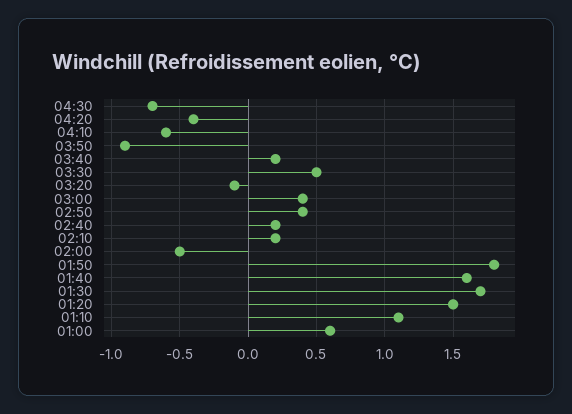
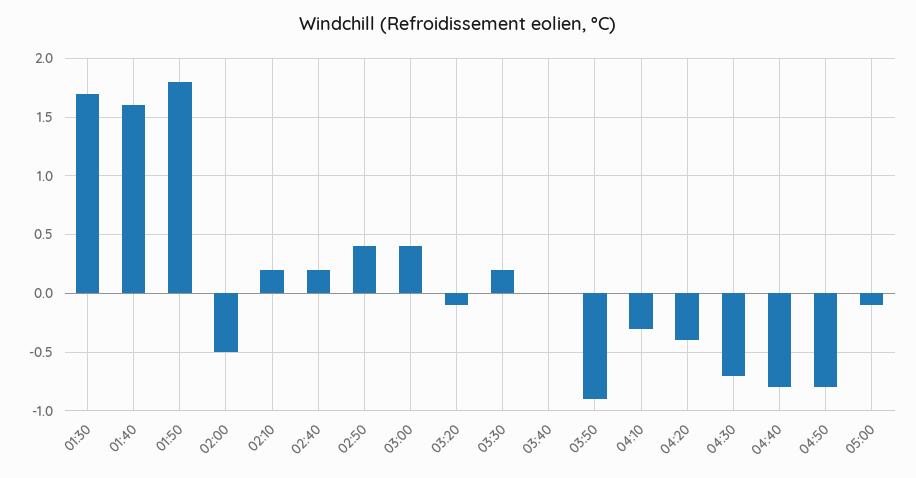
04:10: -0.6 -> -0.3
03:40: 0.2 -> 0
03:30: 0.5 -> 0.2
01:20: 1.5 -> none
01:10: 1.1 -> none
01:00: 0.6 -> none
04:40: none -> -0.8
04:50: none -> -0.8
05:00: none -> -0.1

